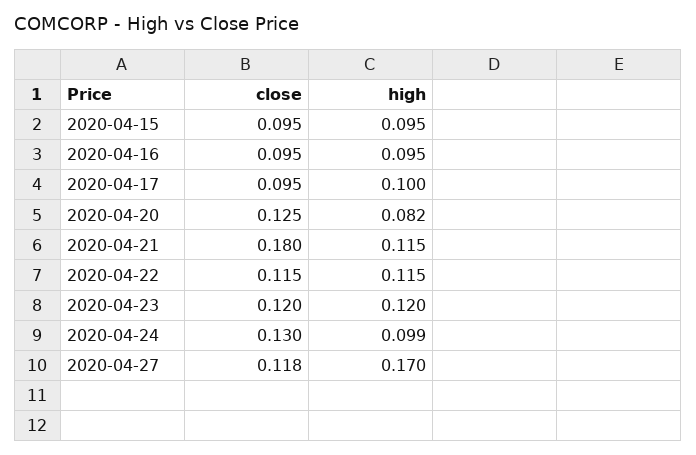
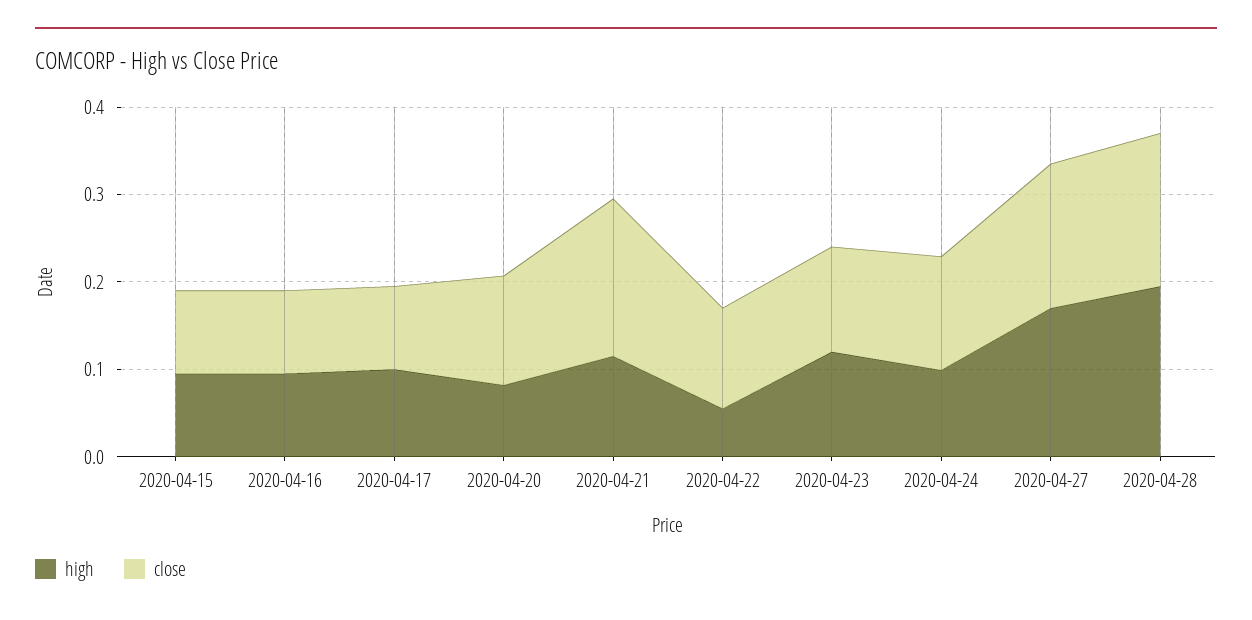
high, 2020-04-22: 0.115 -> 0.06
close, 2020-04-27: 0.118 -> 0.16
high, 2020-04-28: none -> 0.2
close, 2020-04-28: none -> 0.18

